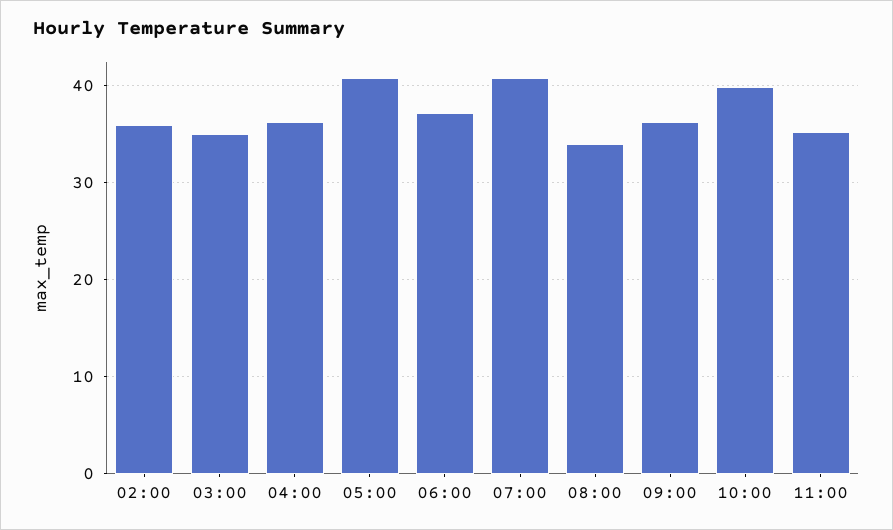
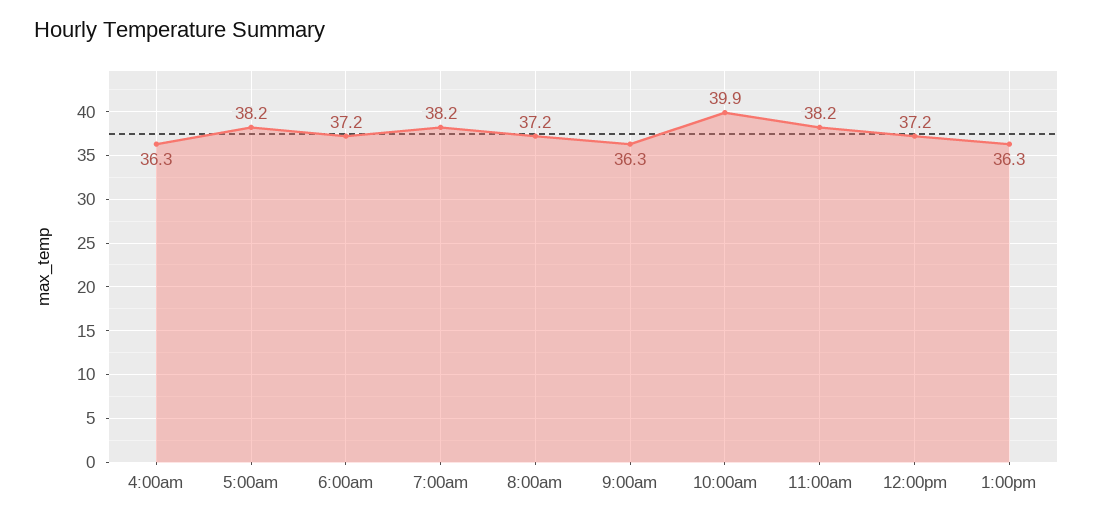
02:00: 36 -> none
03:00: 35 -> none
05:00: 41 -> 38.2
07:00: 41 -> 38.2
08:00: 34 -> 37.2
11:00: 35 -> 38.2
12:00pm: none -> 37.2
1:00pm: none -> 36.3

